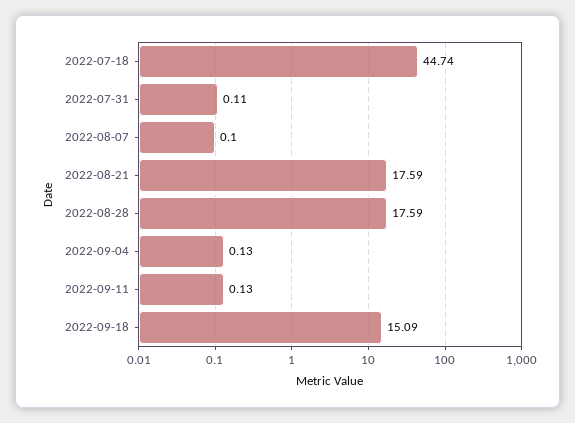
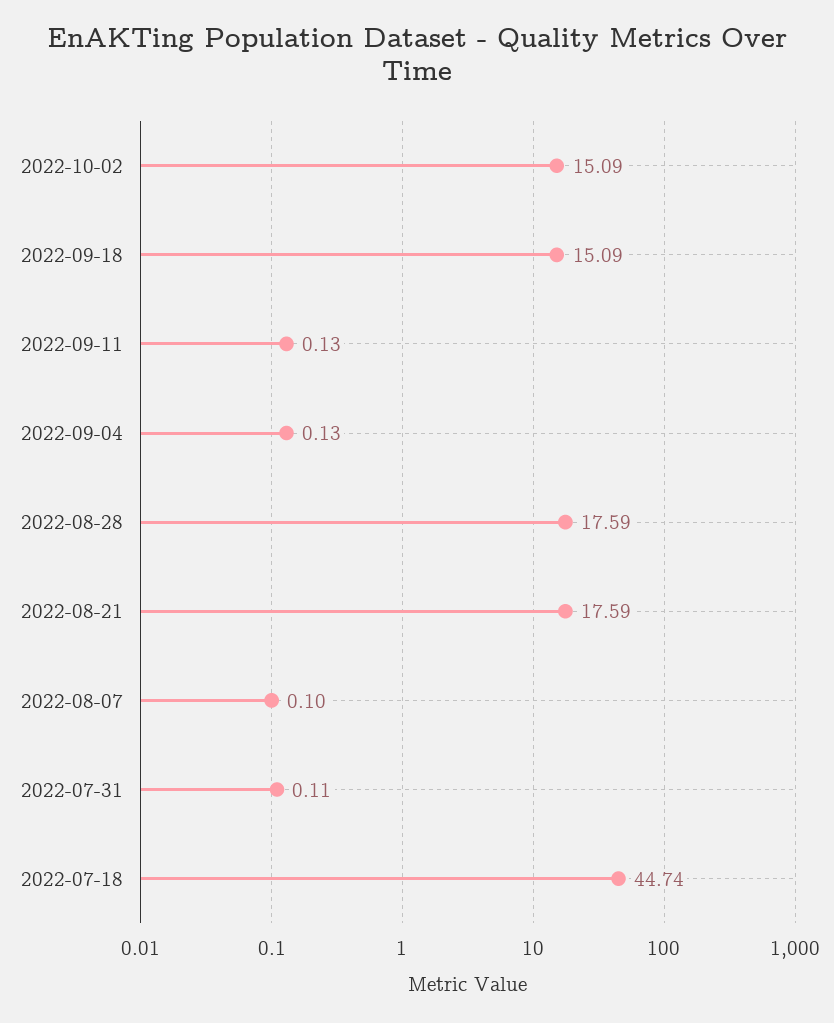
2022-10-02: none -> 15.09

